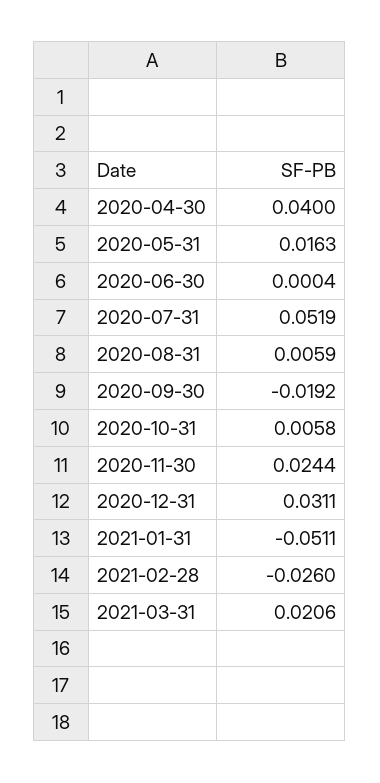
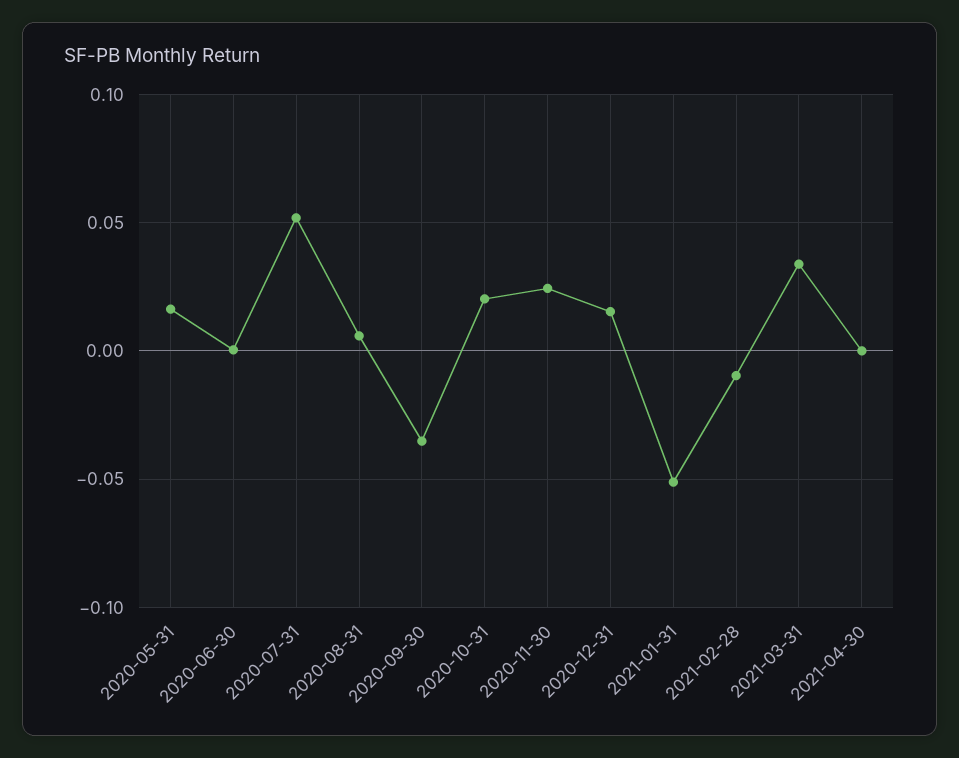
2020-04-30: 0.04 -> none
2020-09-30: -0.0192 -> -0.035
2020-10-31: 0.0058 -> 0.02
2020-12-31: 0.0311 -> 0.015
2021-02-28: -0.026 -> -0.01
2021-03-31: 0.0206 -> 0.035
2021-04-30: none -> 0

